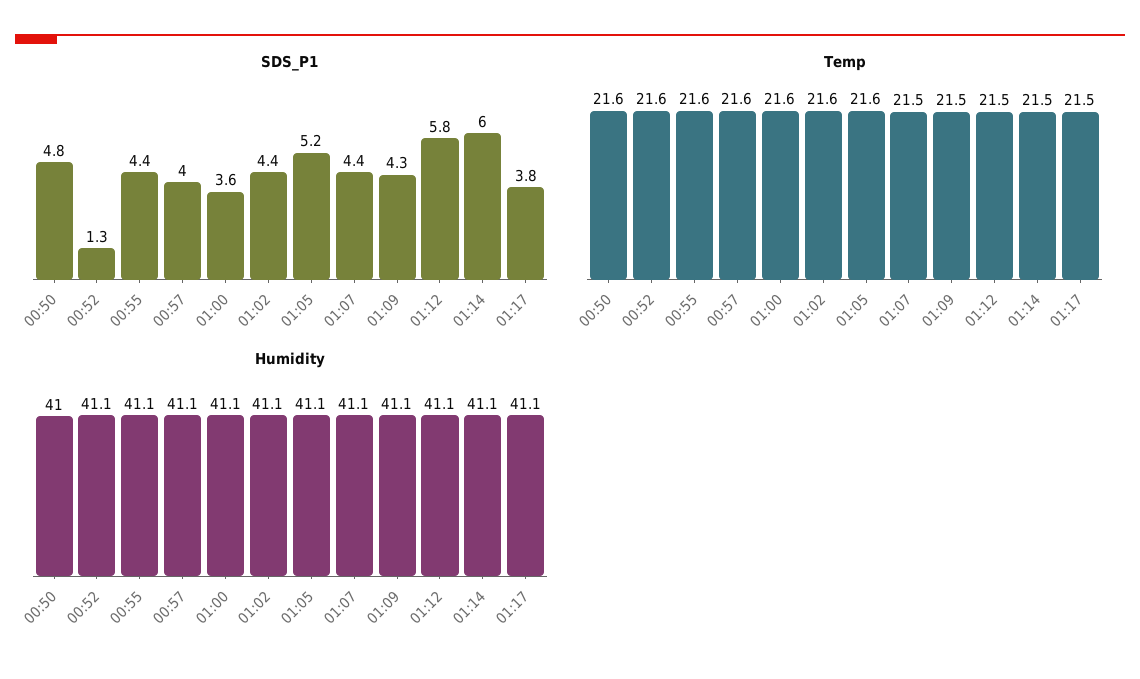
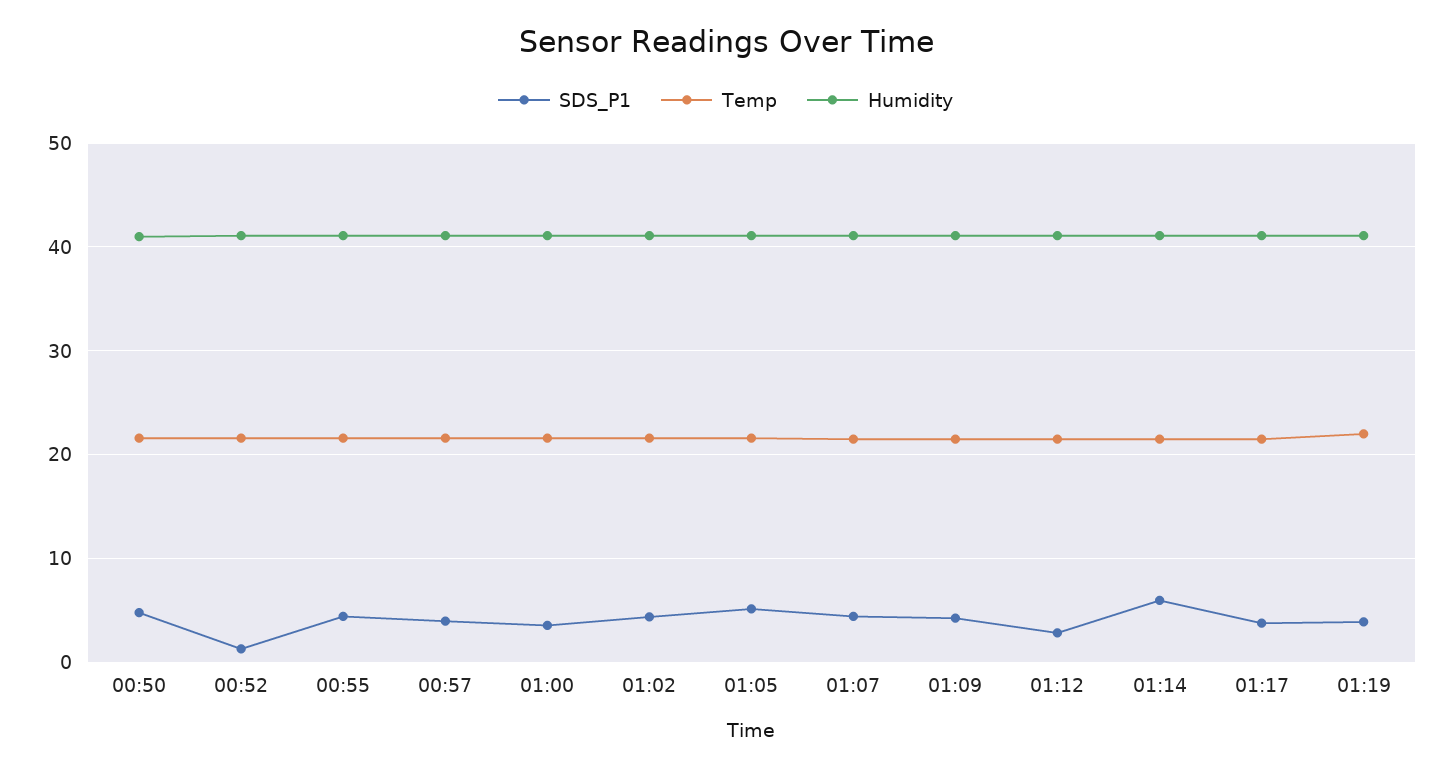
SDS_P1, 01:12: 5.8 -> 3
SDS_P1, 01:19: none -> 4
Temp, 01:19: none -> 22
Humidity, 01:19: none -> 41

